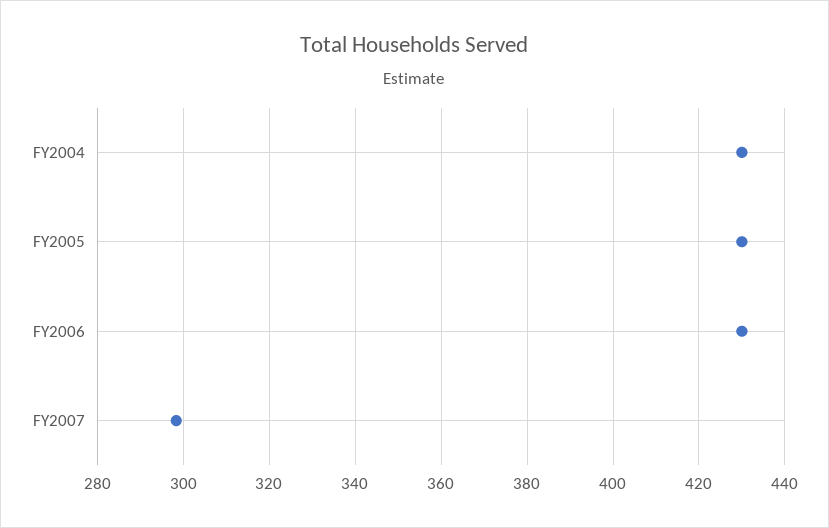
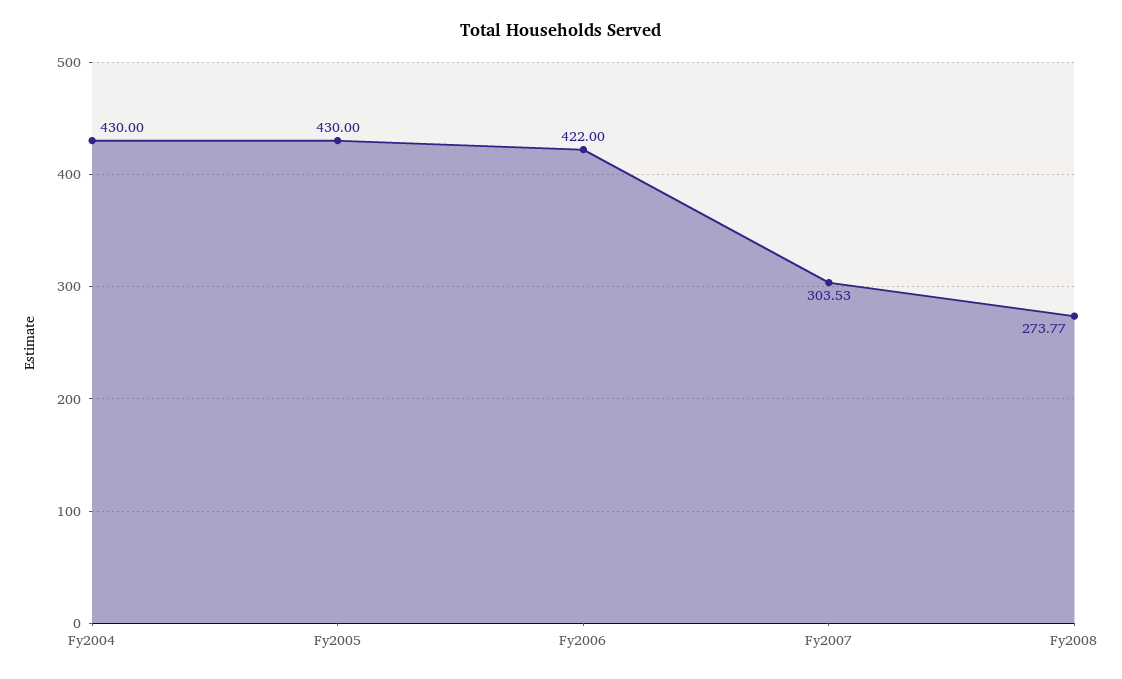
FY2006: 430 -> 422
FY2007: 298 -> 303.53
Fy2008: none -> 273.77

